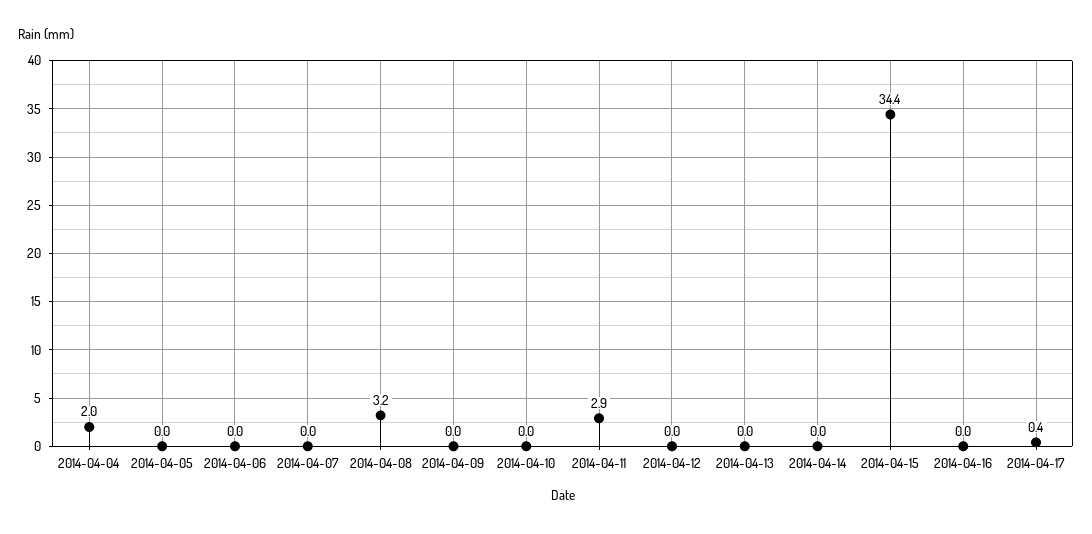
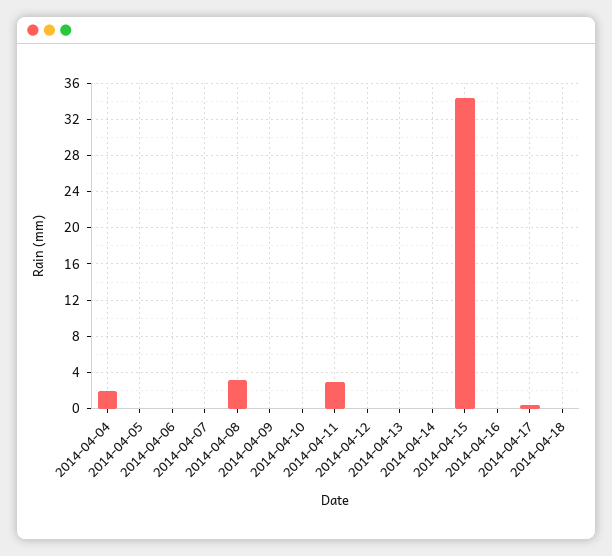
2014-04-18: none -> 0

